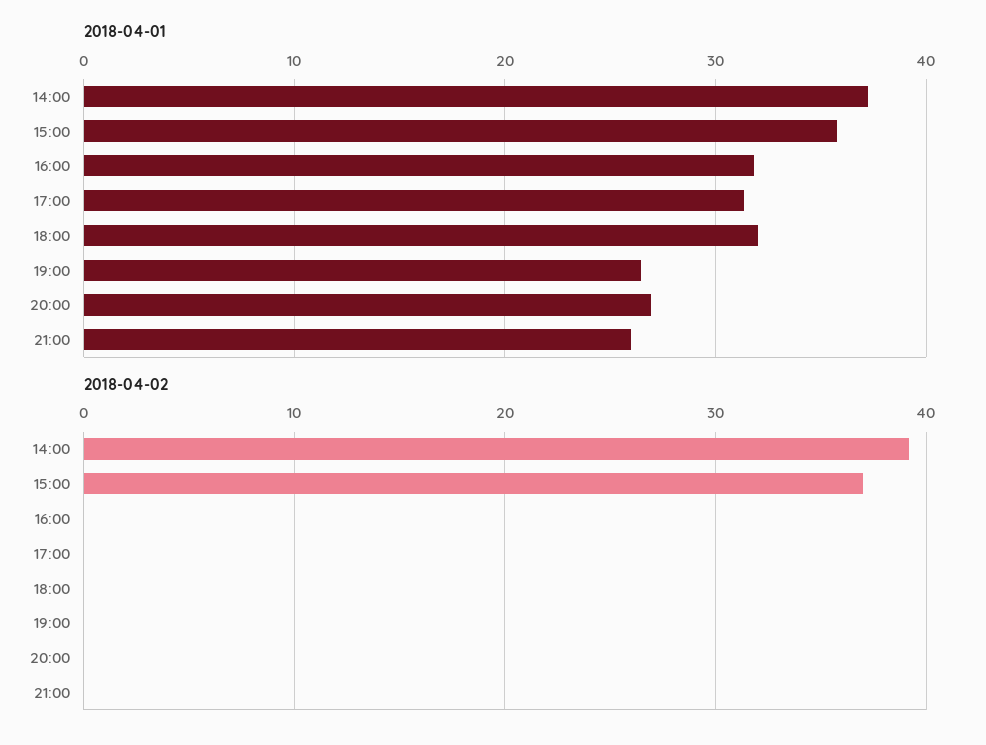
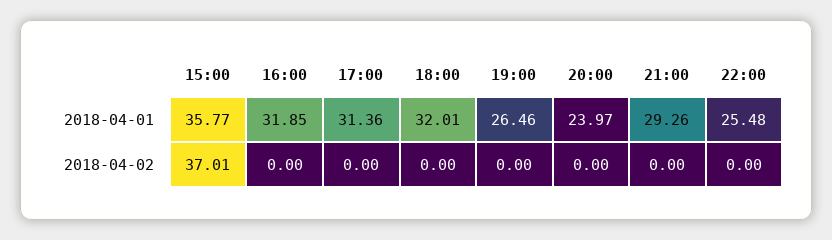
2018-04-01, 14:00: 37 -> none
2018-04-01, 20:00: 27 -> 23.97
2018-04-01, 21:00: 26 -> 29.26
2018-04-02, 14:00: 39 -> none
2018-04-01, 22:00: none -> 25.48
2018-04-02, 22:00: none -> 0

